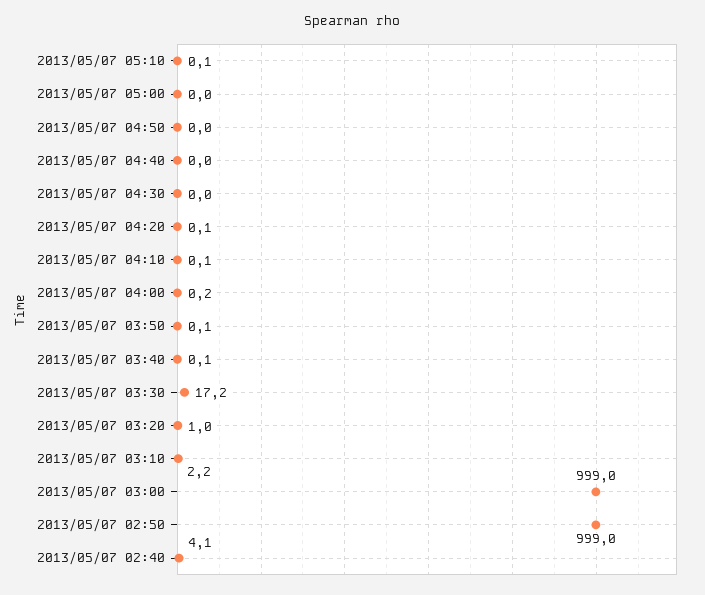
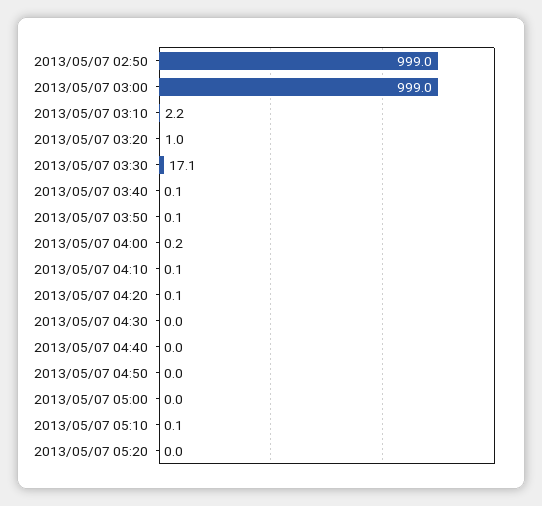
2013/05/07 03:30: 17.2 -> 17.1
2013/05/07 02:40: 4.1 -> none
2013/05/07 05:20: none -> 0

